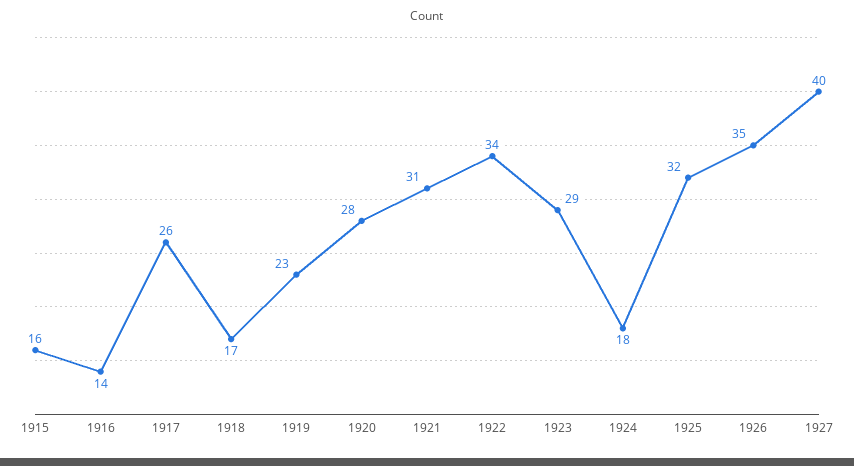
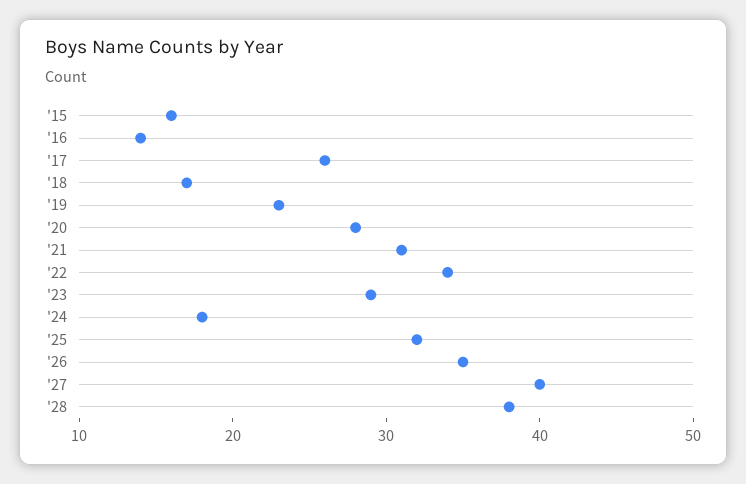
'28: none -> 38

